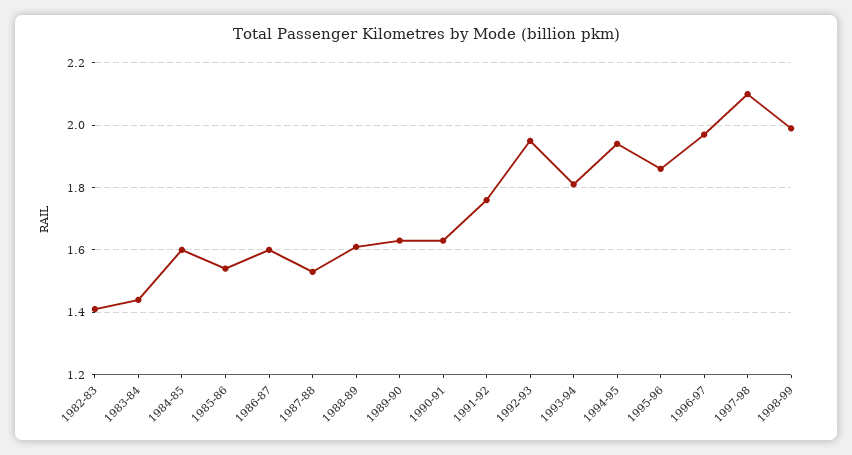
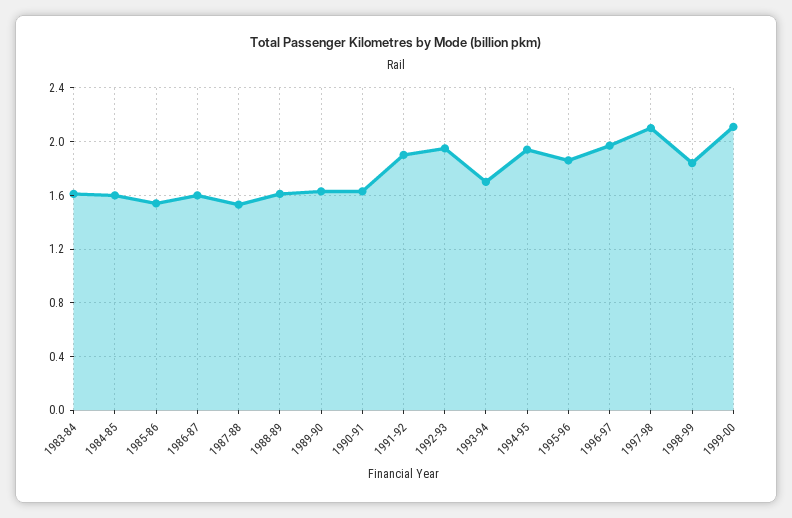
1982-83: 1.4 -> none
1983-84: 1.45 -> 1.6
1991-92: 1.75 -> 1.9
1993-94: 1.8 -> 1.7
1998-99: 2 -> 1.85
1999-00: none -> 2.1

